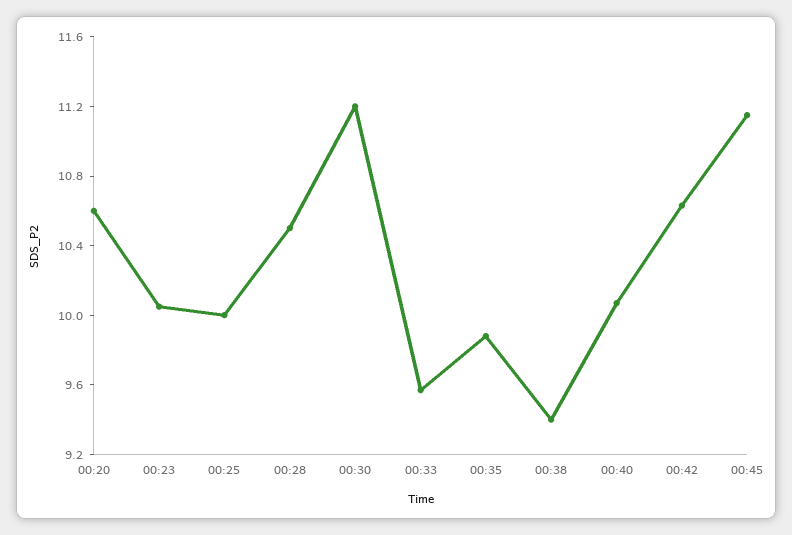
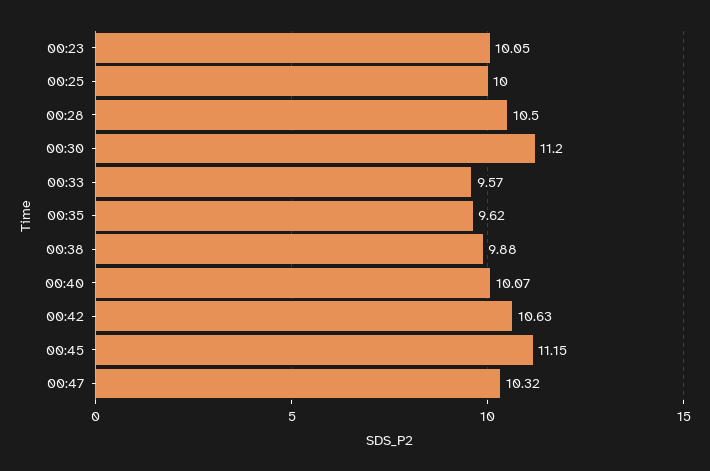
00:20: 10.6 -> none
00:35: 9.9 -> 9.62
00:38: 9.4 -> 9.88
00:47: none -> 10.32

